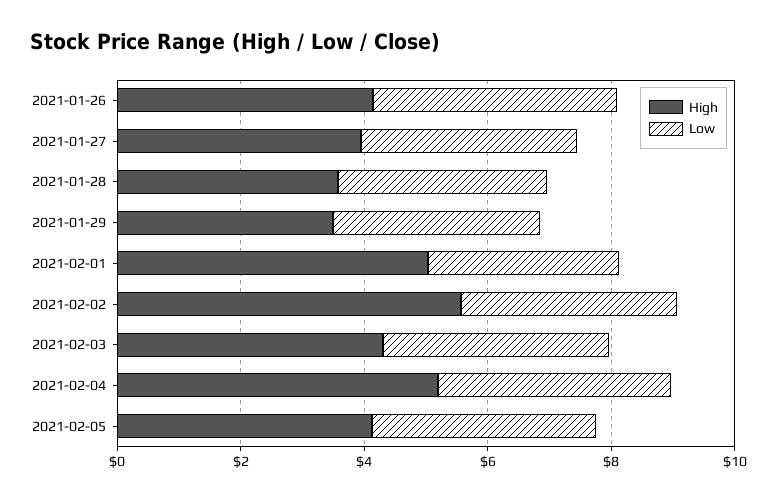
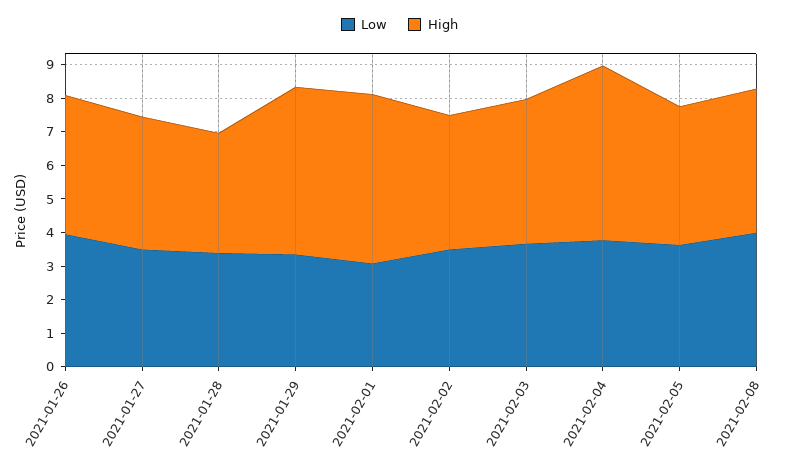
High, 2021-01-29: 3.5 -> 5
High, 2021-02-02: 5.5 -> 4
Low, 2021-02-08: none -> 4
High, 2021-02-08: none -> 4.25

